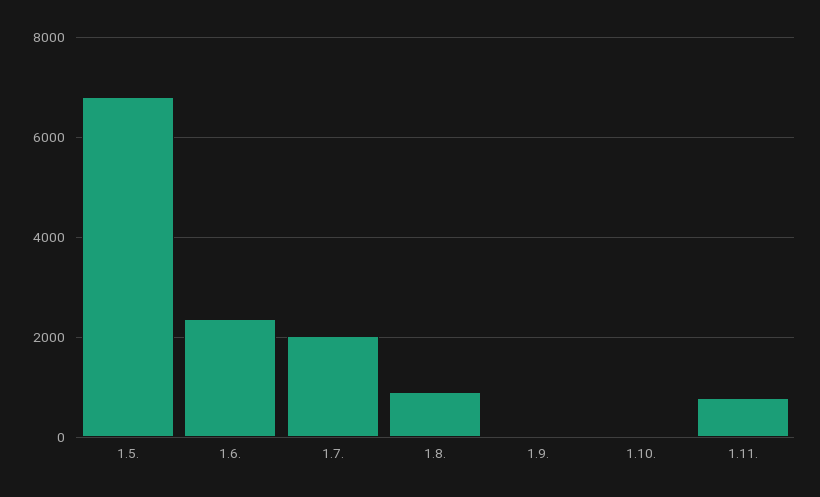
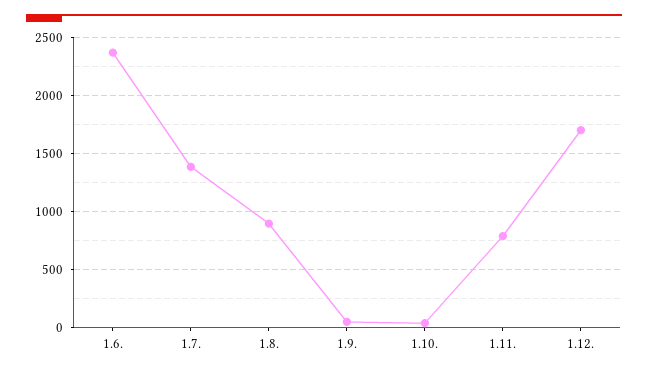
1.5.: 6800 -> none
1.7.: 2000 -> 1400
1.12.: none -> 1700

